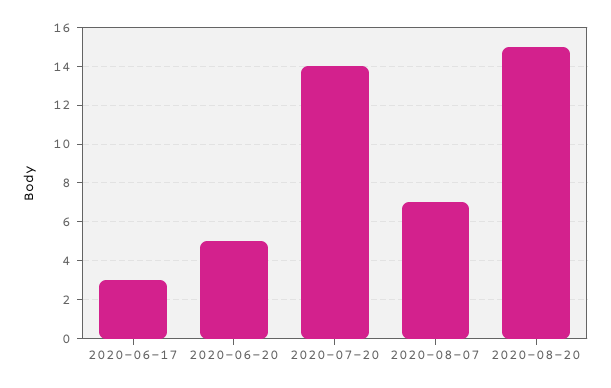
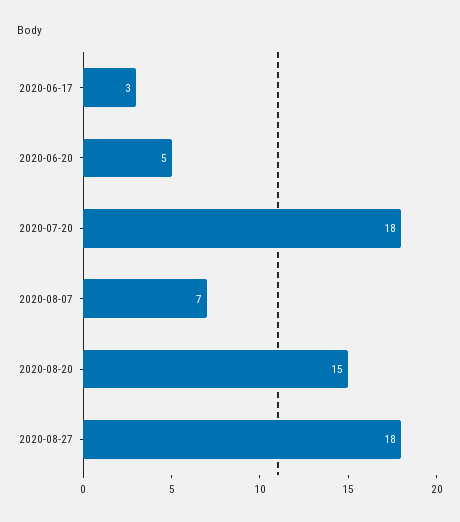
2020-07-20: 14 -> 18
2020-08-27: none -> 18

